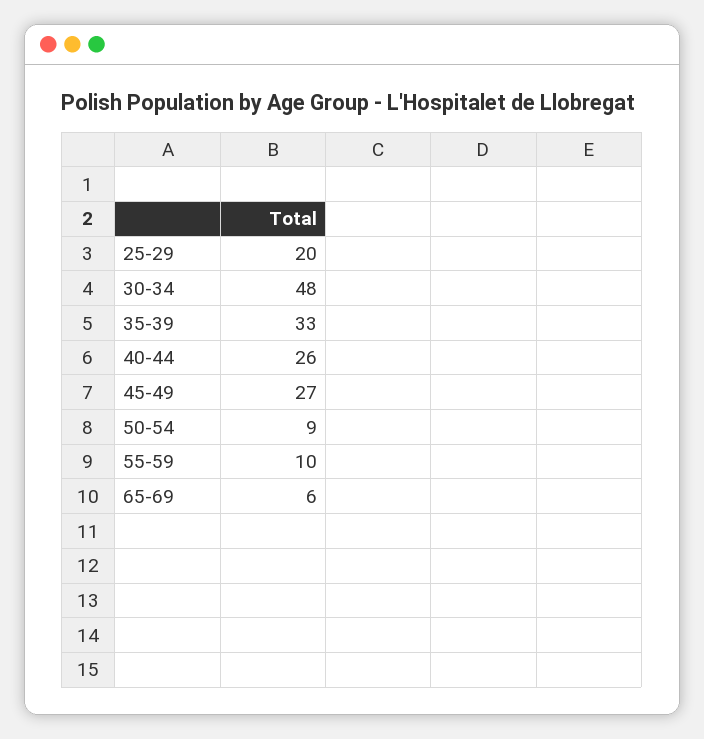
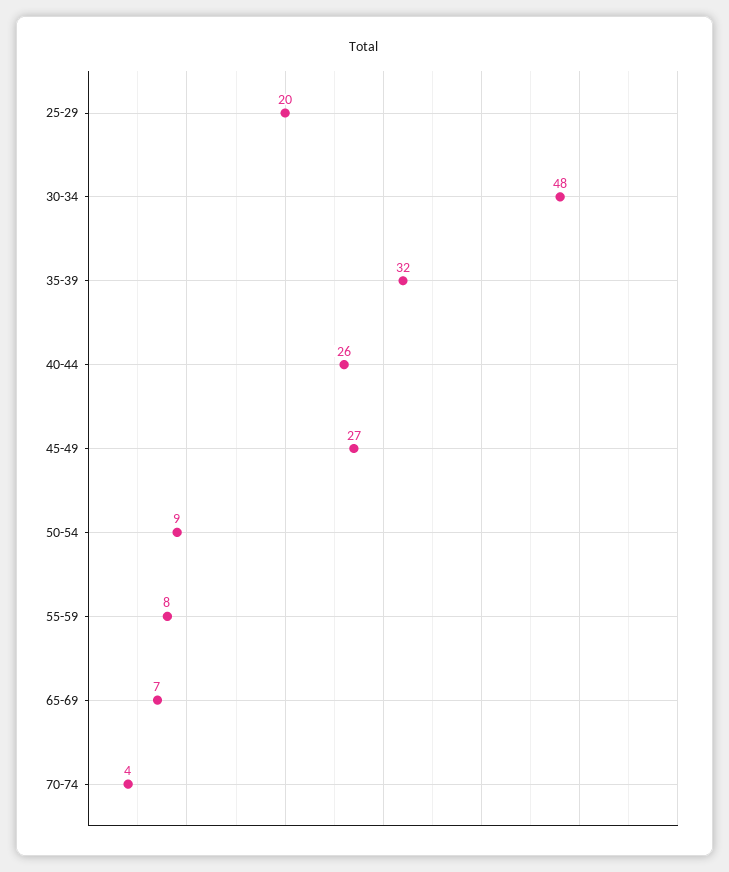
35-39: 33 -> 32
55-59: 10 -> 8
65-69: 6 -> 7
70-74: none -> 4

